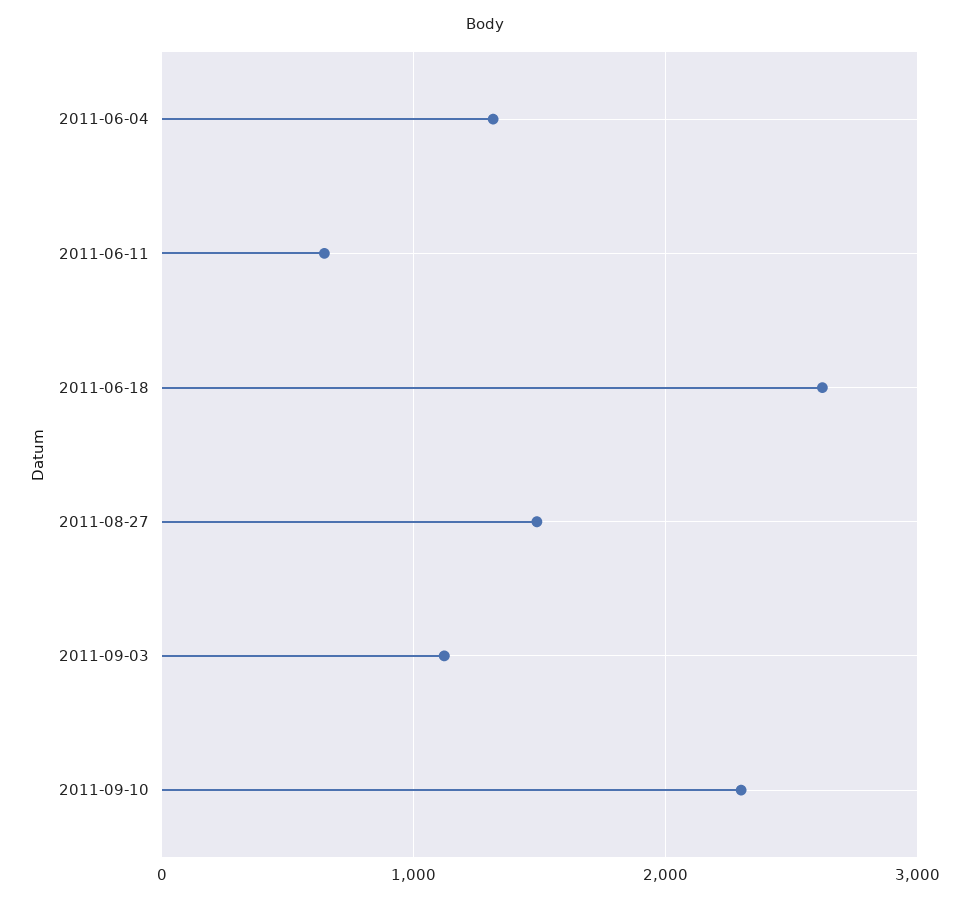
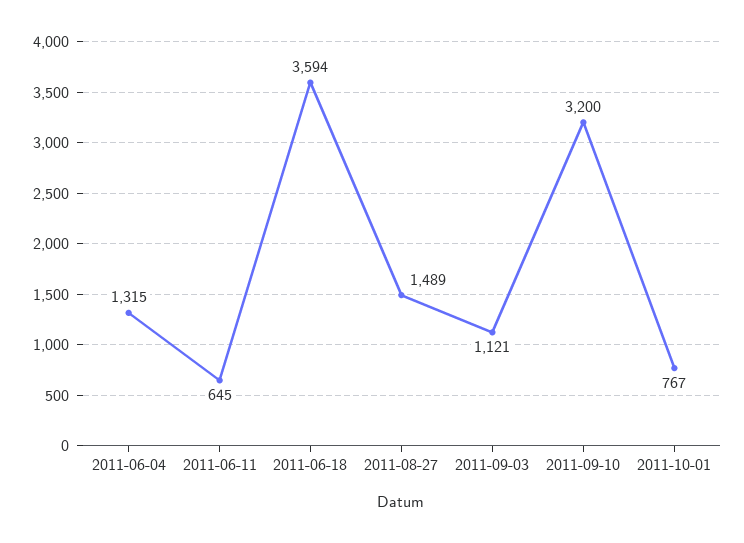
2011-06-18: 2600 -> 3594
2011-09-10: 2300 -> 3200
2011-10-01: none -> 767

